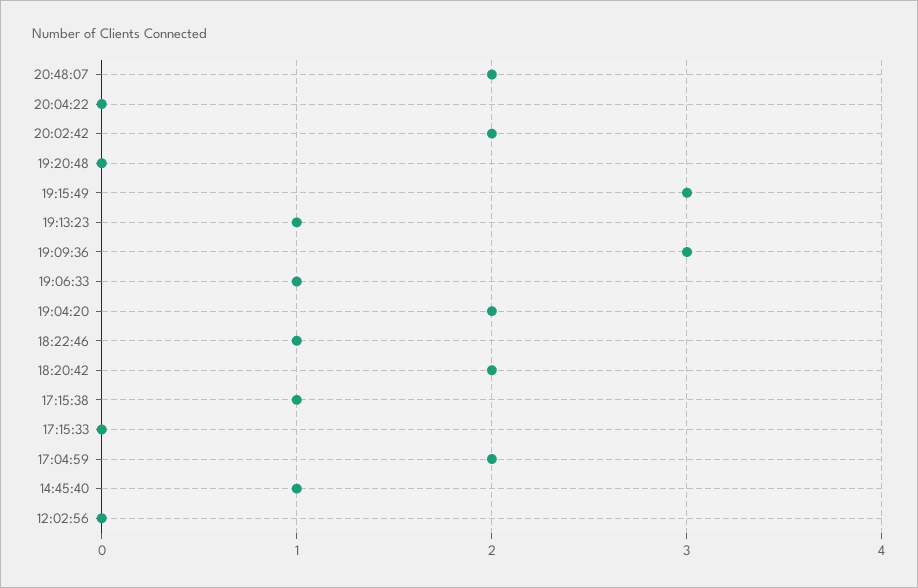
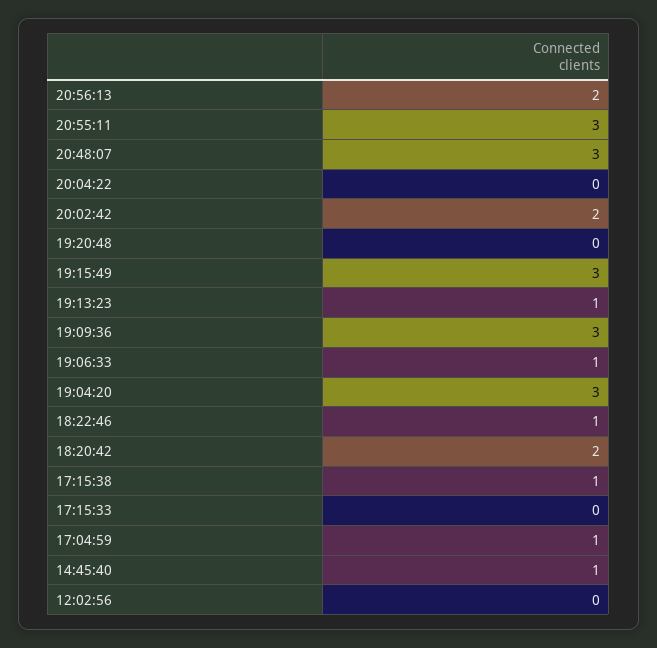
20:48:07: 2 -> 3
19:04:20: 2 -> 3
17:04:59: 2 -> 1
20:56:13: none -> 2
20:55:11: none -> 3

